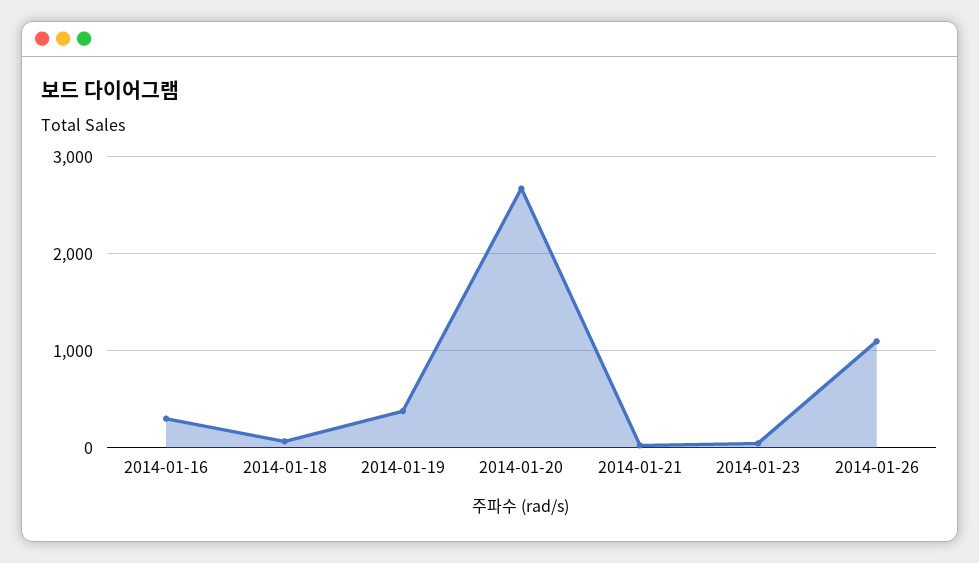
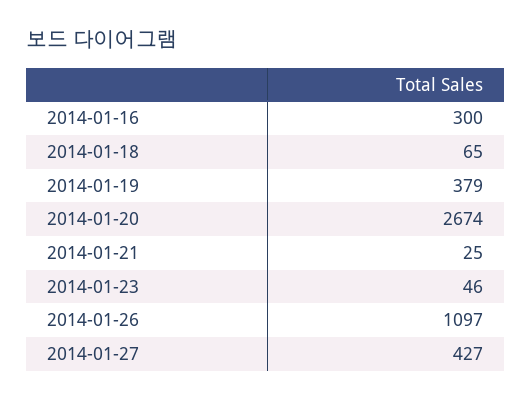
2014-01-27: none -> 427

